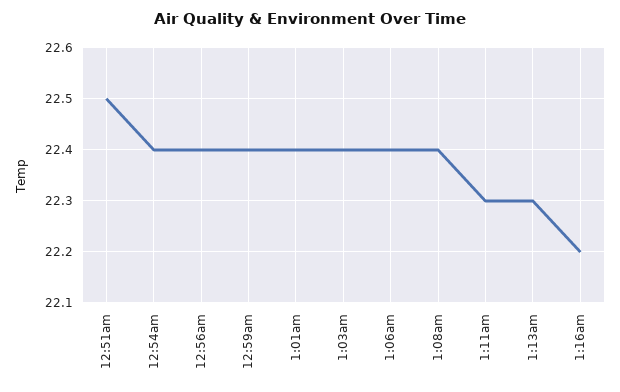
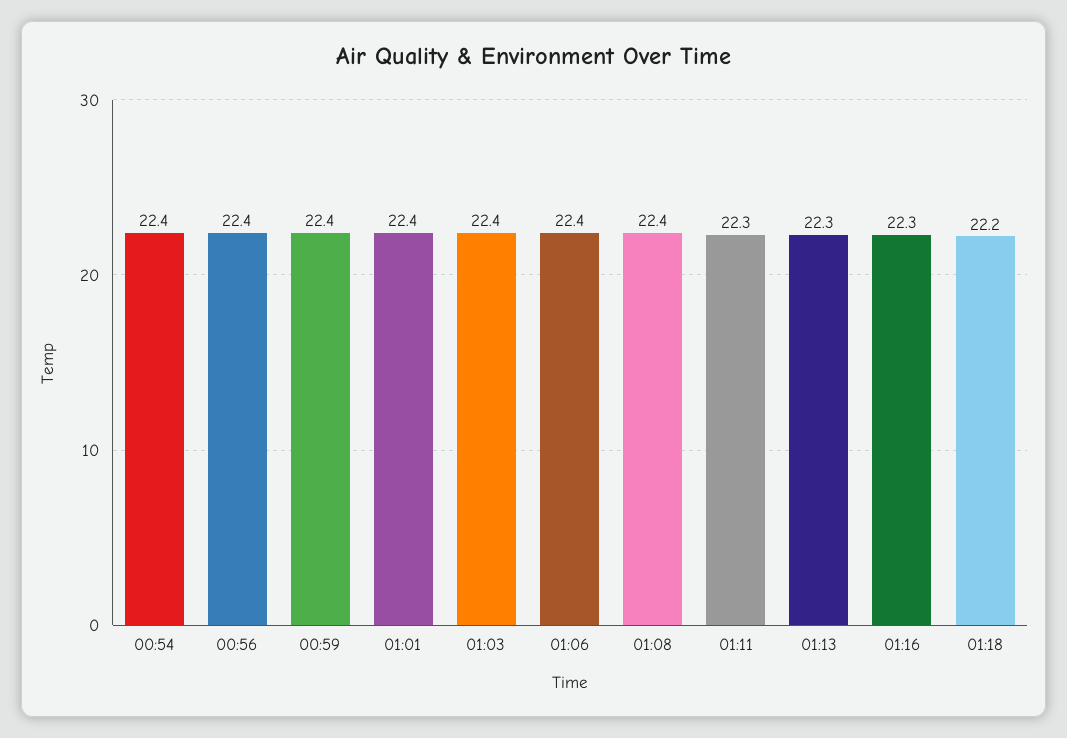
12:51am: 22.5 -> none
1:16am: 22.2 -> 22.3
01:18: none -> 22.2

